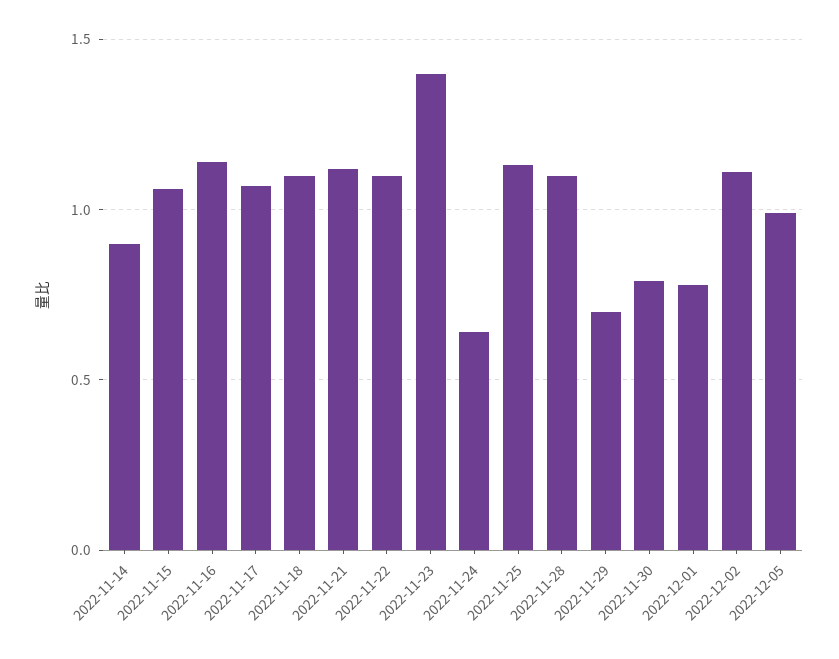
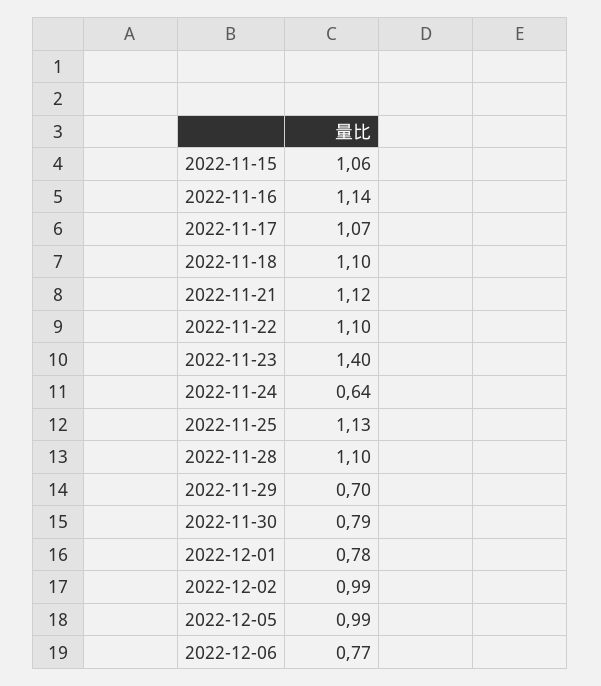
2022-11-14: 0.9 -> none
2022-12-02: 1.1 -> 0.99
2022-12-06: none -> 0.77

